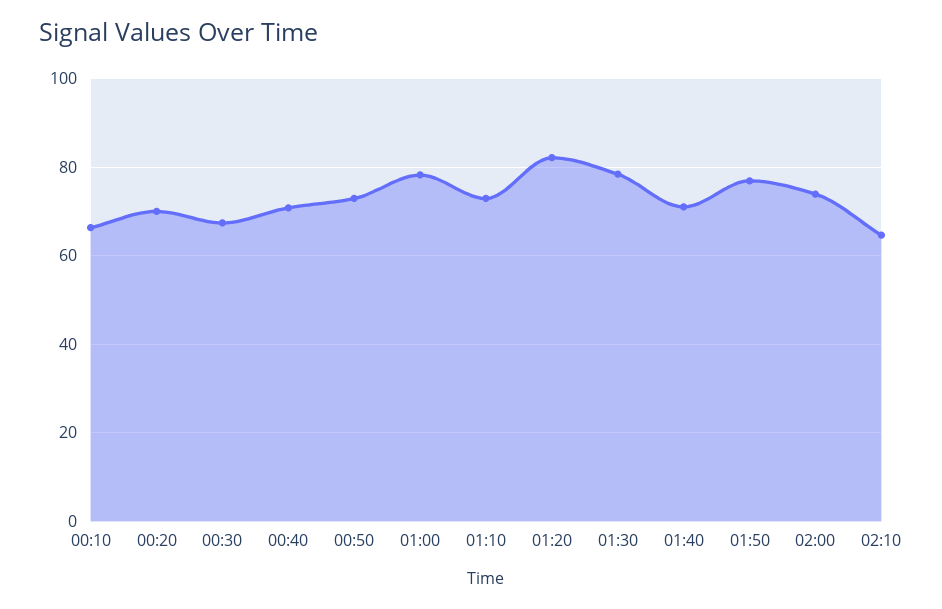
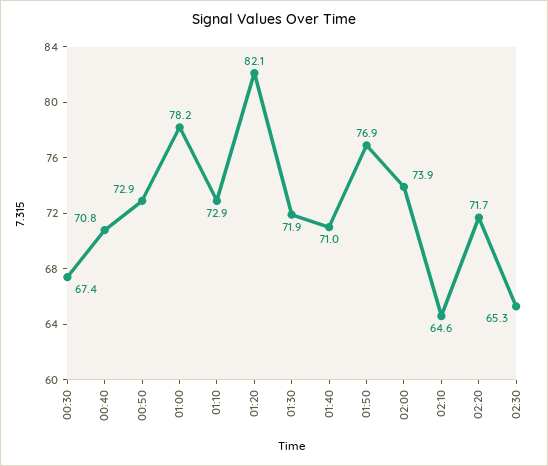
00:10: 66 -> none
00:20: 70 -> none
01:30: 78 -> 71.9
02:20: none -> 71.7
02:30: none -> 65.3

